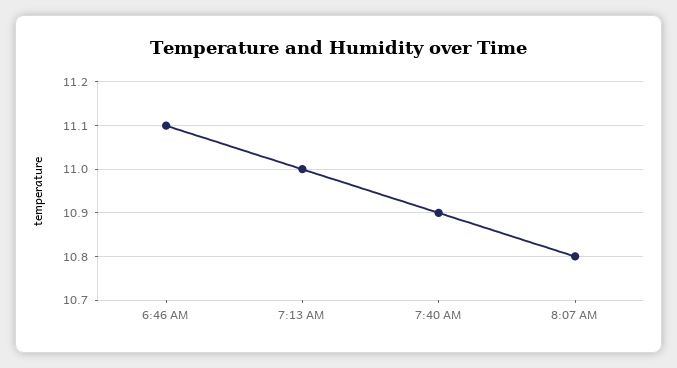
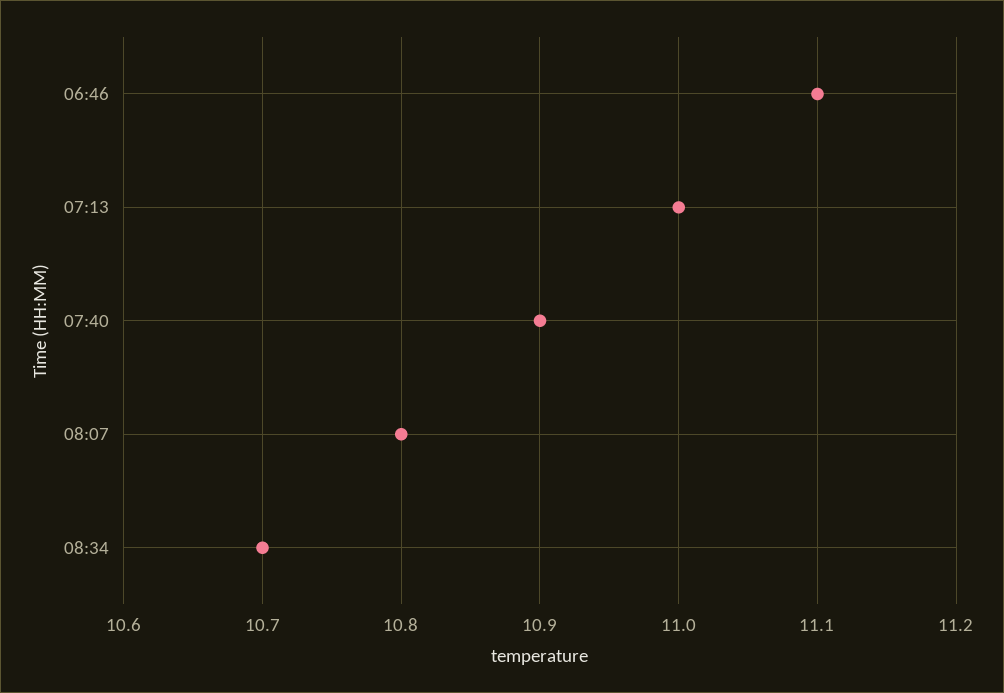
08:34: none -> 10.7

